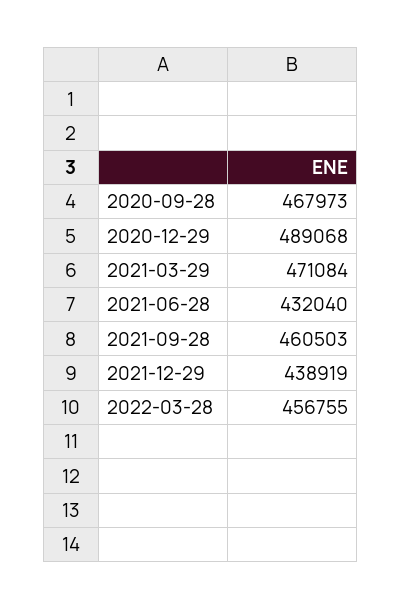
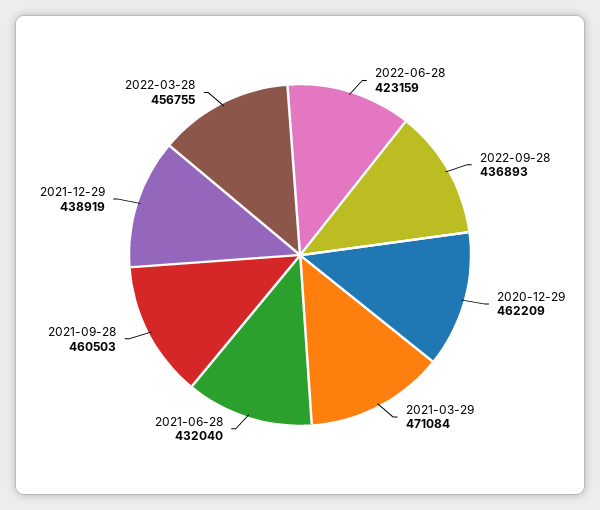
2020-09-28: 467973 -> none
2020-12-29: 489068 -> 462209
2022-06-28: none -> 423159
2022-09-28: none -> 436893

